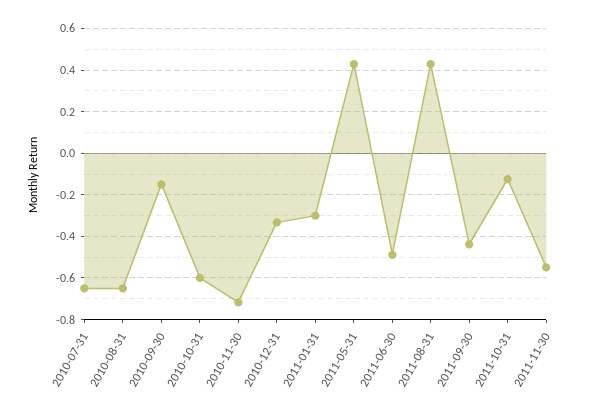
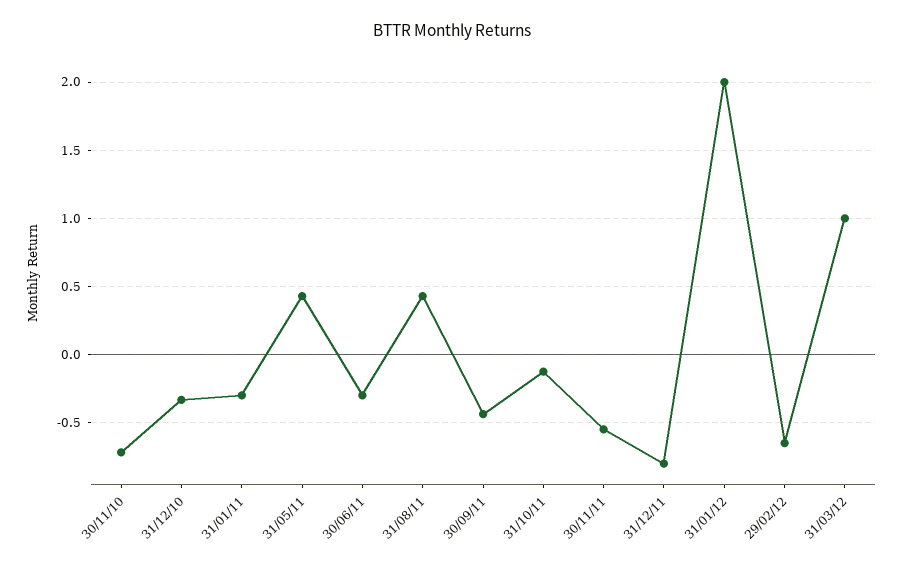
2010-07-31: -0.65 -> none
2010-08-31: -0.65 -> none
2010-09-30: -0.15 -> none
2010-10-31: -0.6 -> none
2011-06-30: -0.5 -> -0.3
31/12/11: none -> -0.8
31/01/12: none -> 2
29/02/12: none -> -0.65
31/03/12: none -> 1

